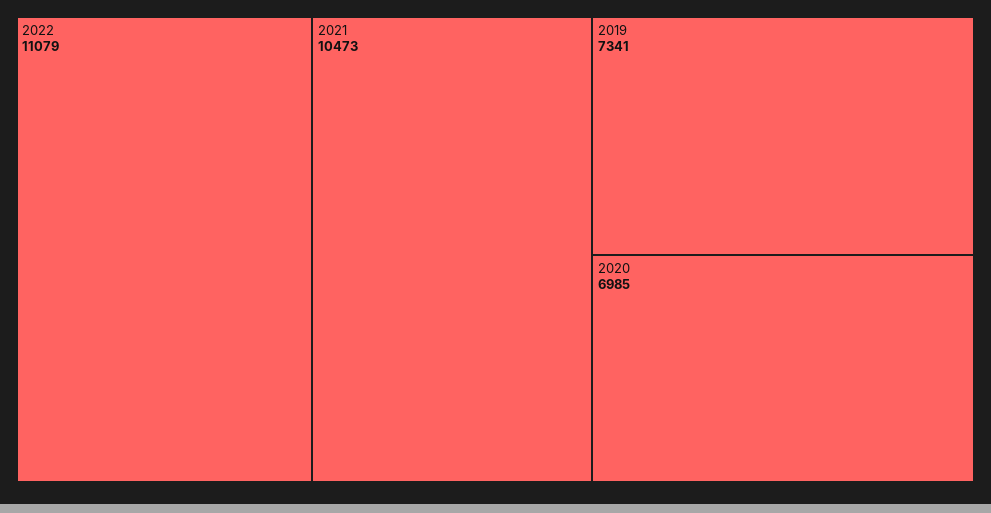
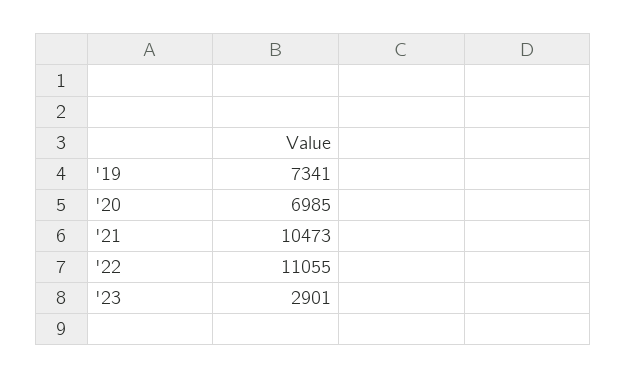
2022: 11079 -> 11055
'23: none -> 2901

